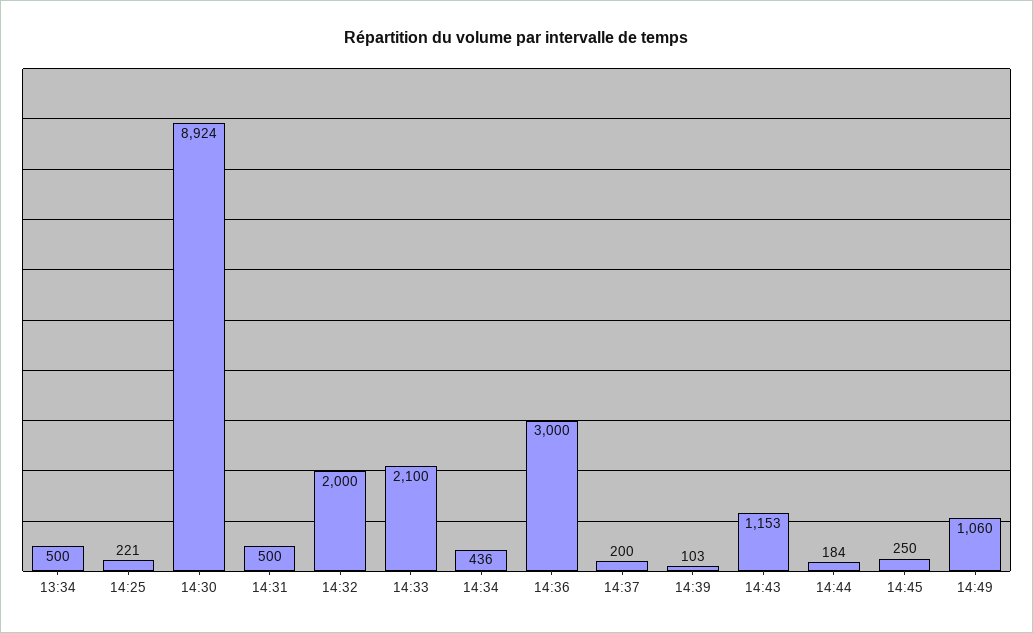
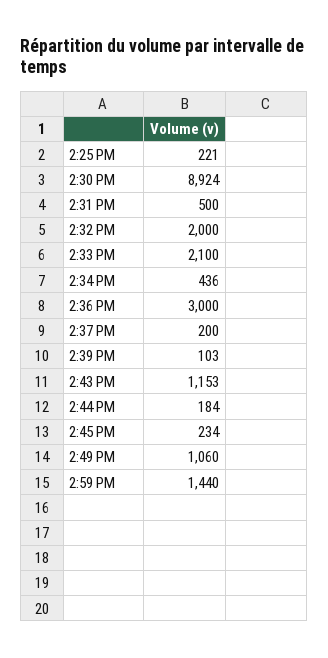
13:34: 500 -> none
14:45: 250 -> 234
2:59 PM: none -> 1440

